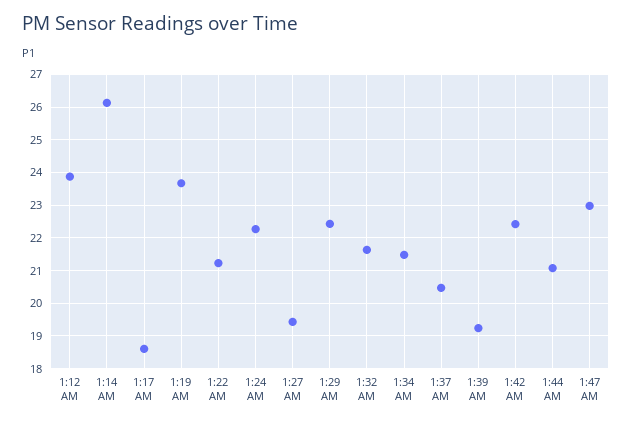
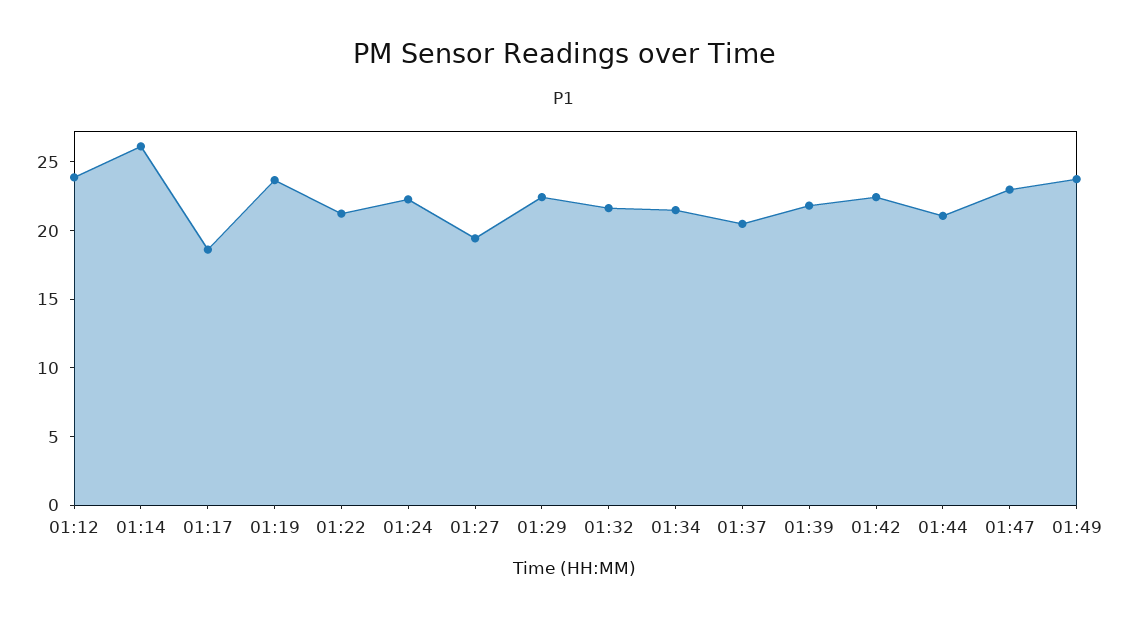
1:39 AM: 19.2 -> 22
01:49: none -> 24

